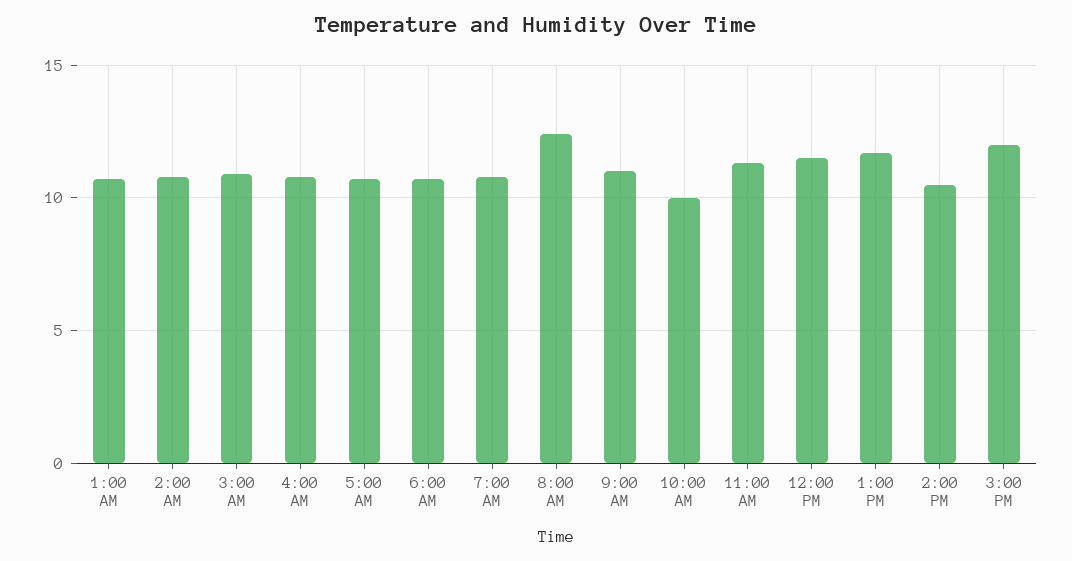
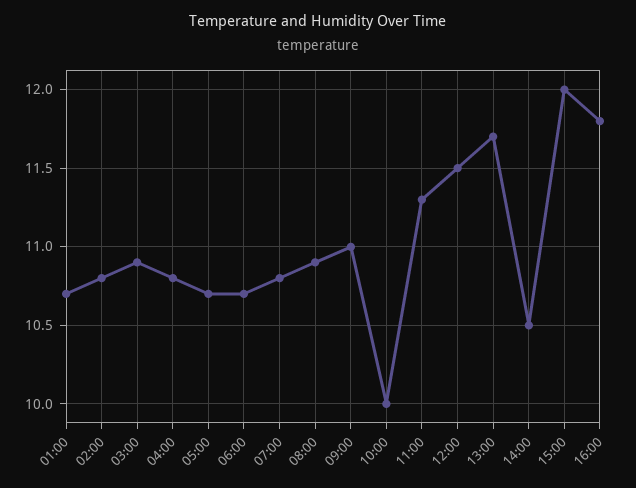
8:00 AM: 12.5 -> 10.9
16:00: none -> 11.8

